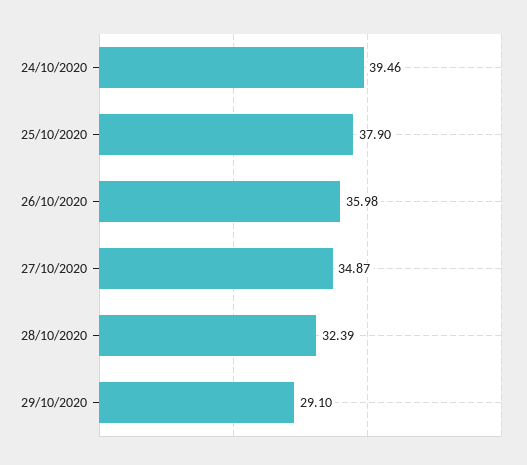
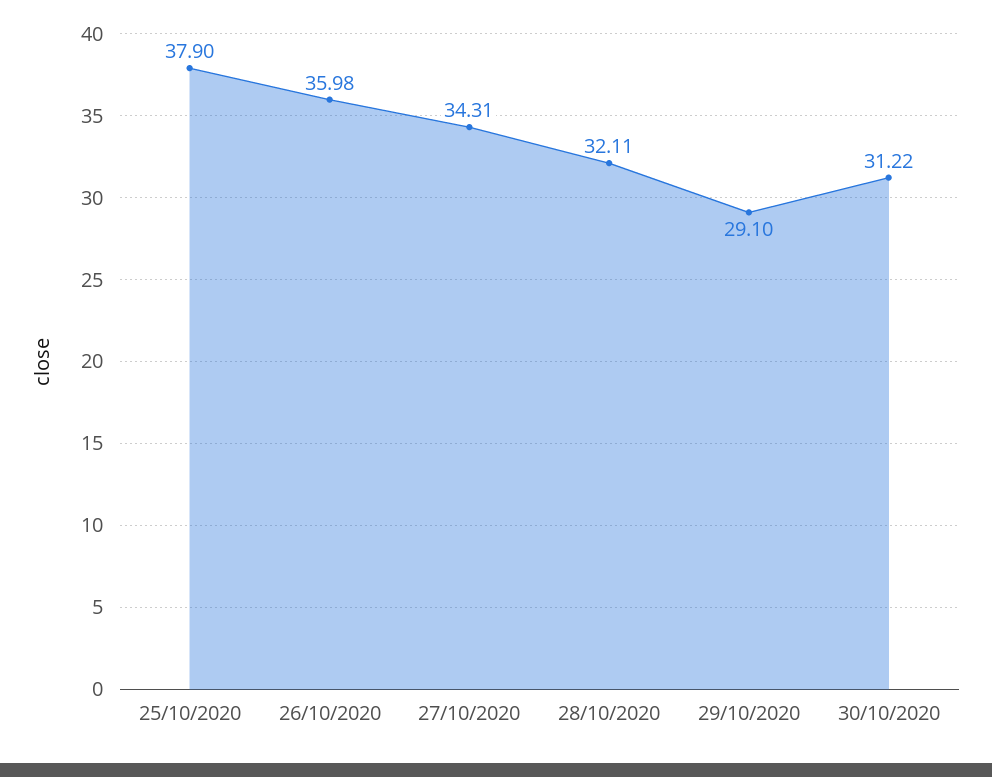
24/10/2020: 39.46 -> none
27/10/2020: 34.87 -> 34.31
28/10/2020: 32.39 -> 32.11
30/10/2020: none -> 31.22

